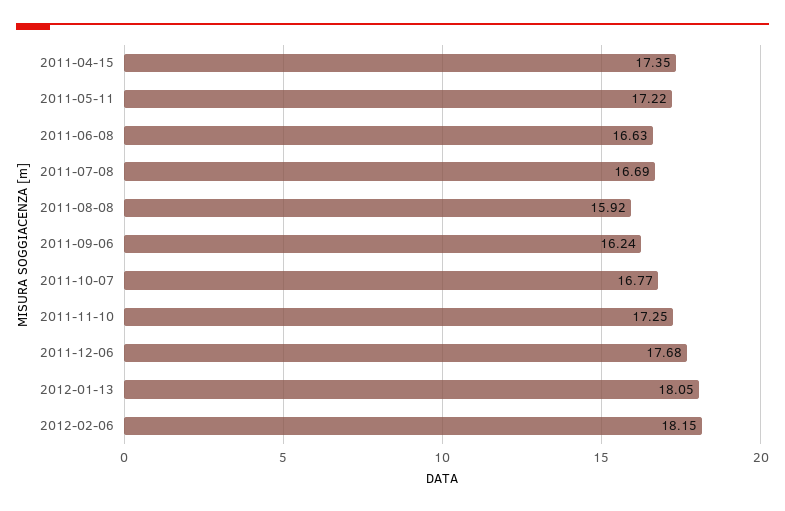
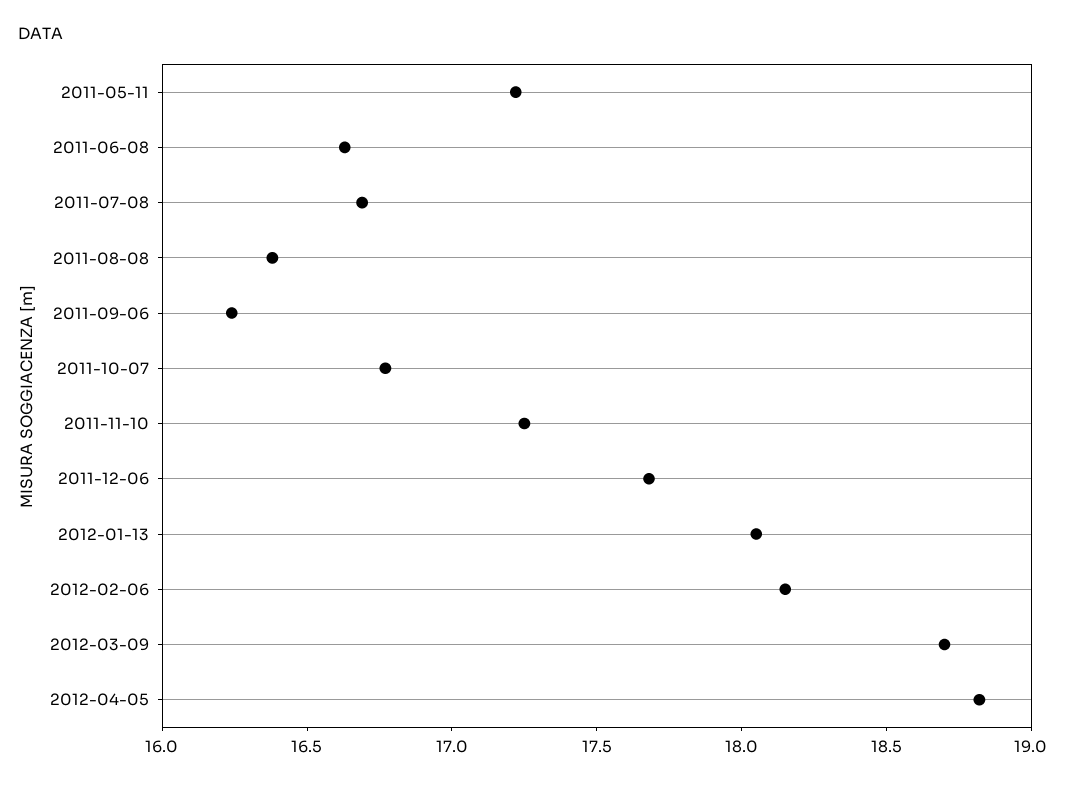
2011-04-15: 17.35 -> none
2011-08-08: 15.92 -> 16.4
2012-03-09: none -> 18.7
2012-04-05: none -> 18.8

